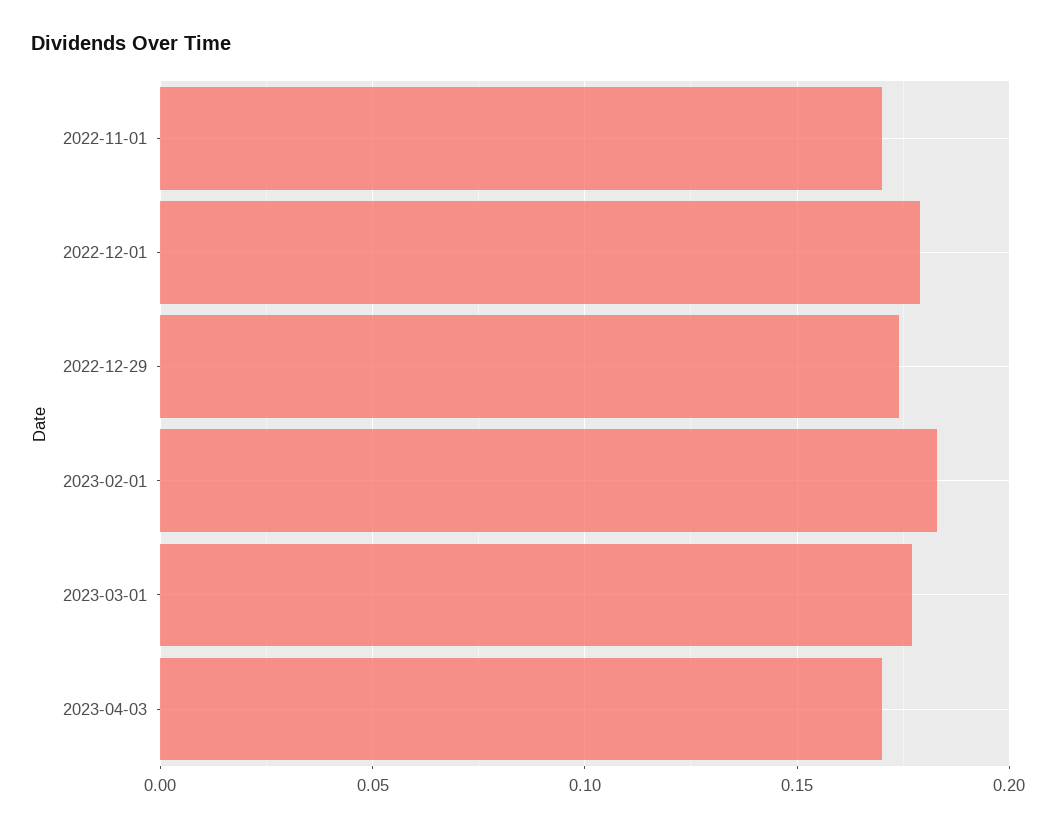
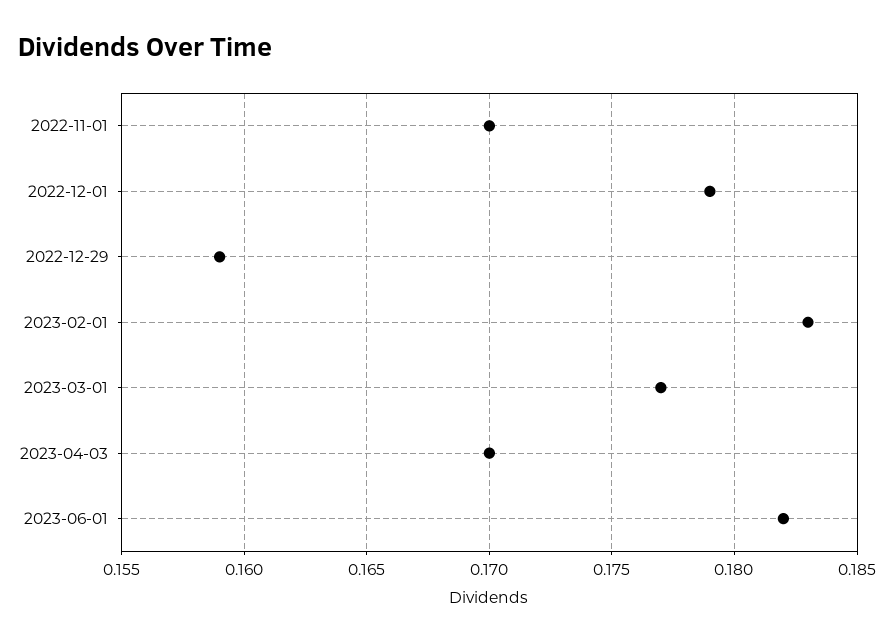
2022-12-29: 0.175 -> 0.159
2023-06-01: none -> 0.182

